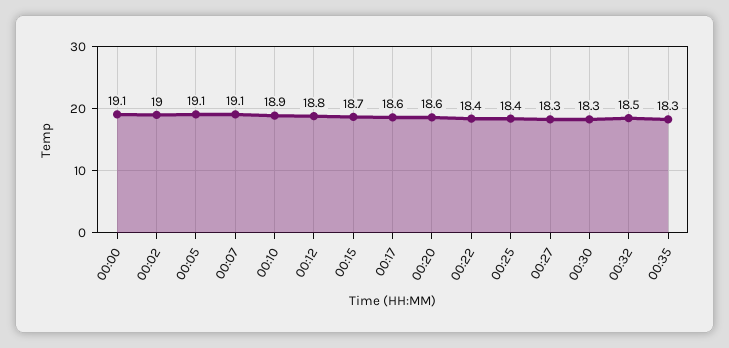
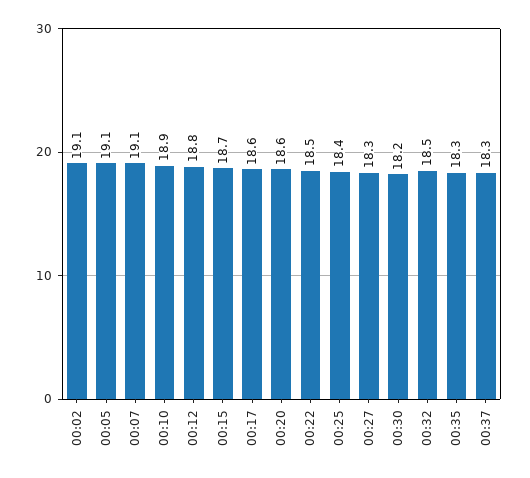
00:00: 19.1 -> none
00:02: 19 -> 19.1
00:22: 18.4 -> 18.5
00:30: 18.3 -> 18.2
00:37: none -> 18.3

